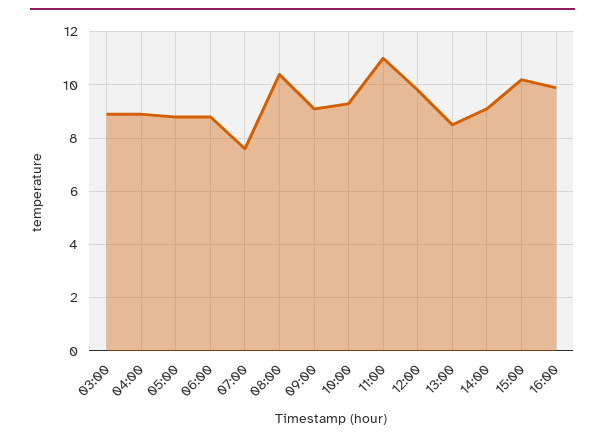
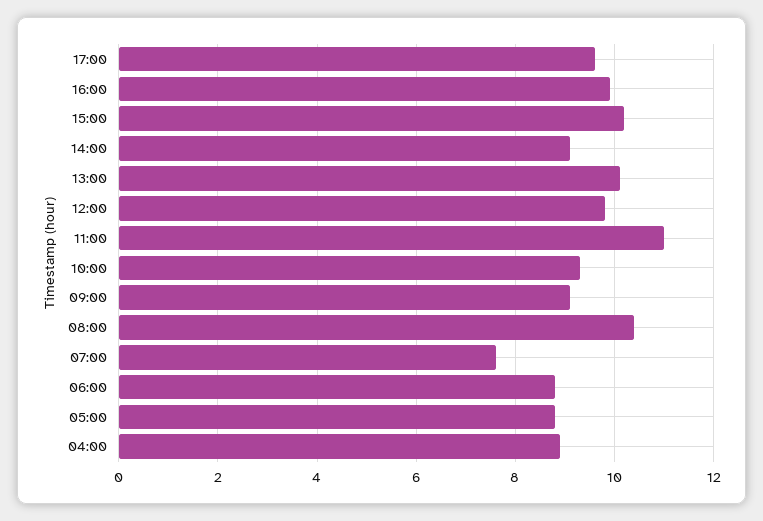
03:00: 9 -> none
13:00: 8.5 -> 10
17:00: none -> 9.5

